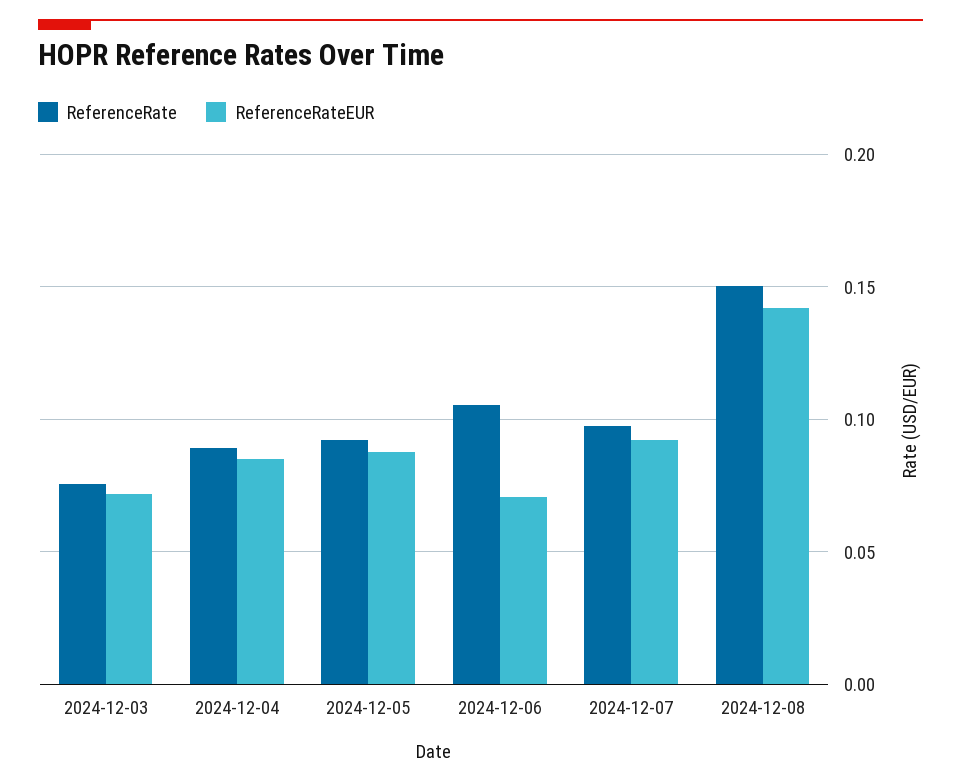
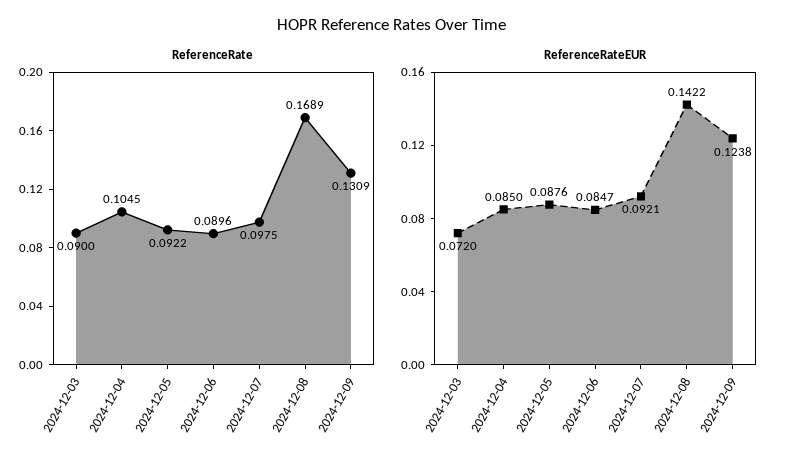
ReferenceRate, 2024-12-03: 0.075 -> 0.09
ReferenceRate, 2024-12-04: 0.09 -> 0.1045
ReferenceRate, 2024-12-06: 0.105 -> 0.0896
ReferenceRateEUR, 2024-12-06: 0.07 -> 0.0847
ReferenceRate, 2024-12-08: 0.15 -> 0.1689
ReferenceRate, 2024-12-09: none -> 0.1309
ReferenceRateEUR, 2024-12-09: none -> 0.1238

